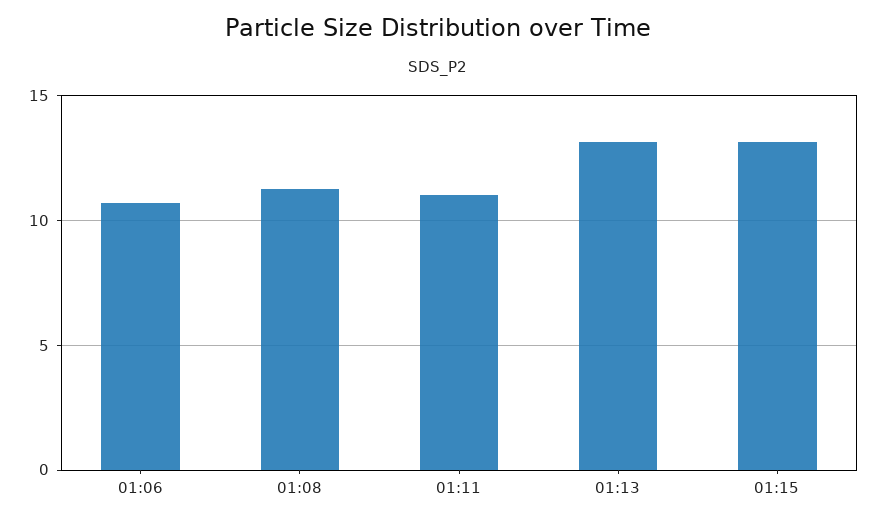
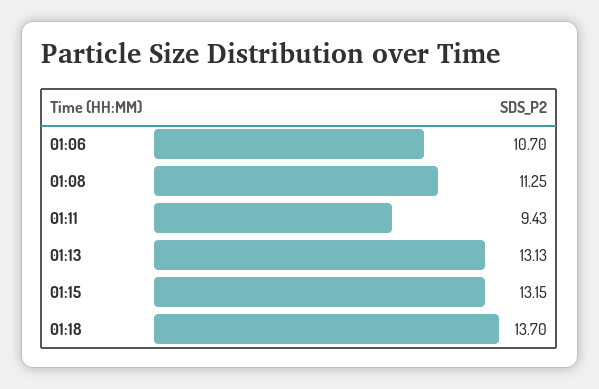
01:11: 11 -> 9.43
01:18: none -> 13.7

